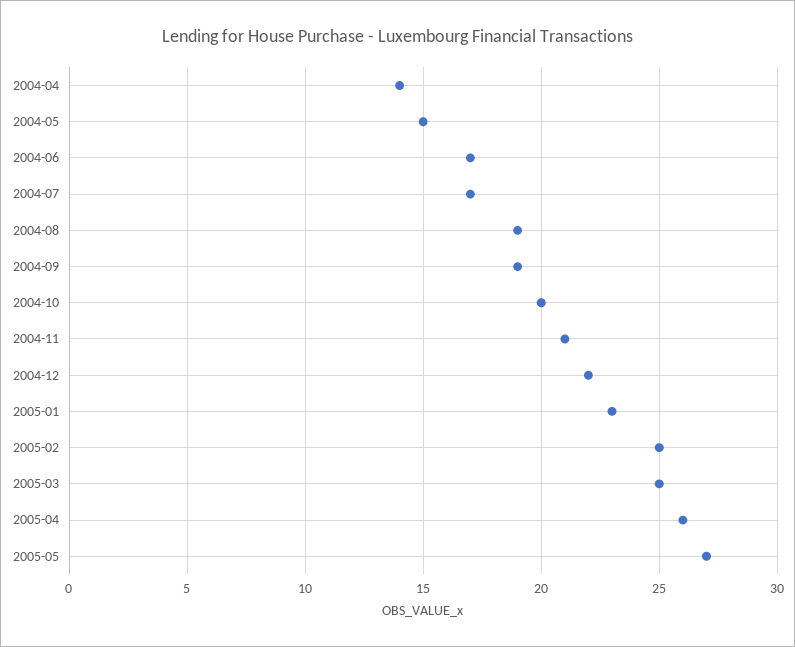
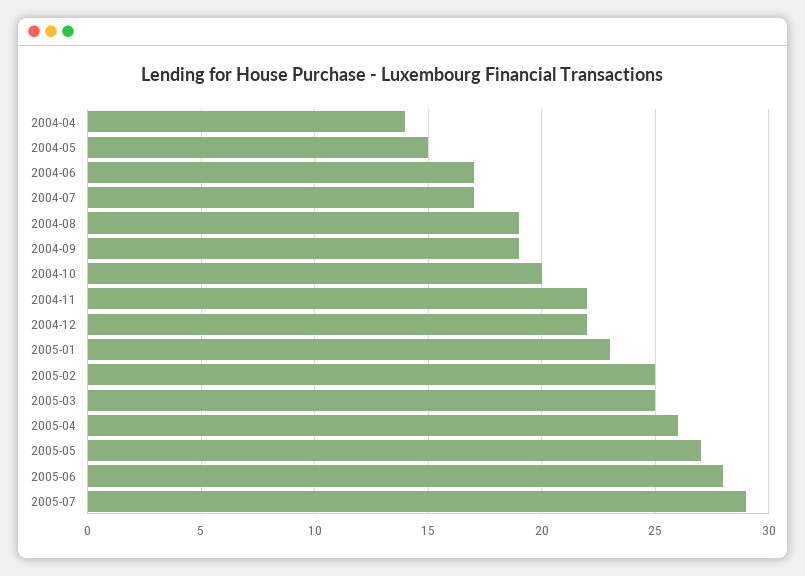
2004-11: 21 -> 22
2005-06: none -> 28
2005-07: none -> 29

